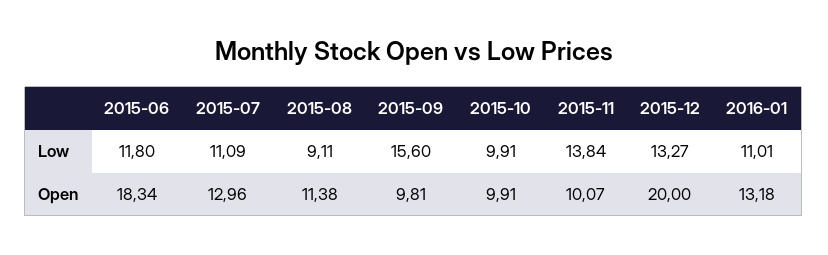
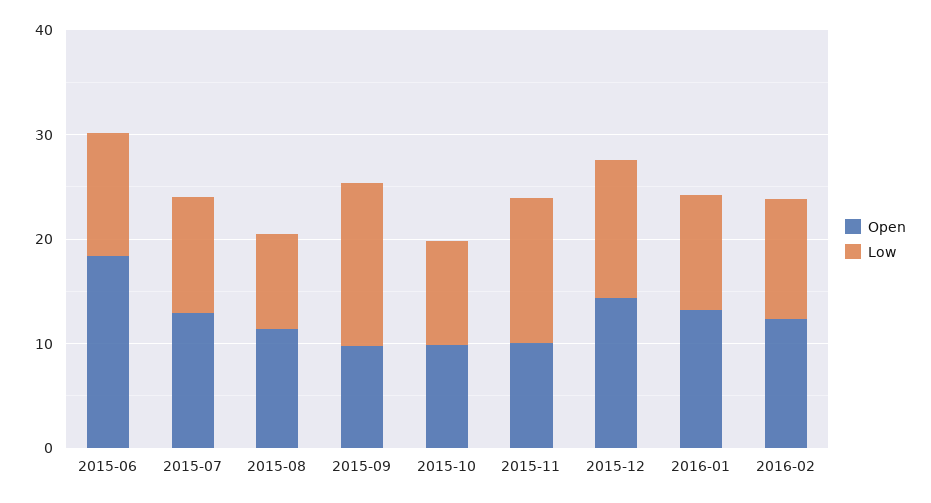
Open, 2015-12: 20 -> 14
Open, 2016-02: none -> 12
Low, 2016-02: none -> 12

